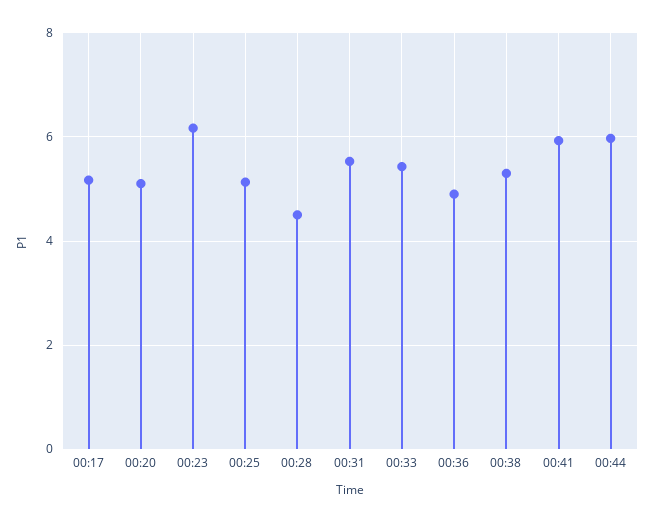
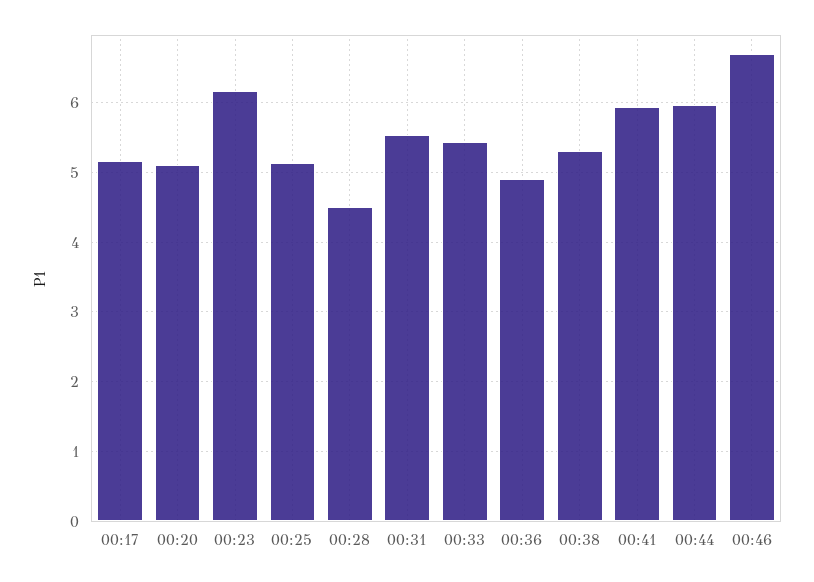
00:46: none -> 6.7

